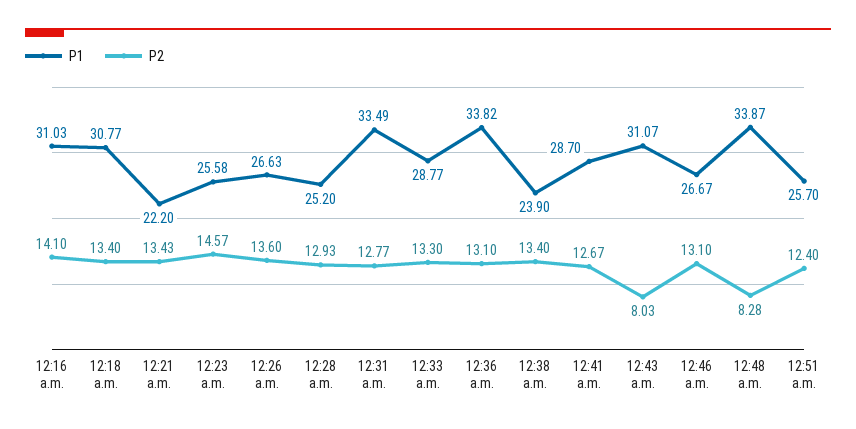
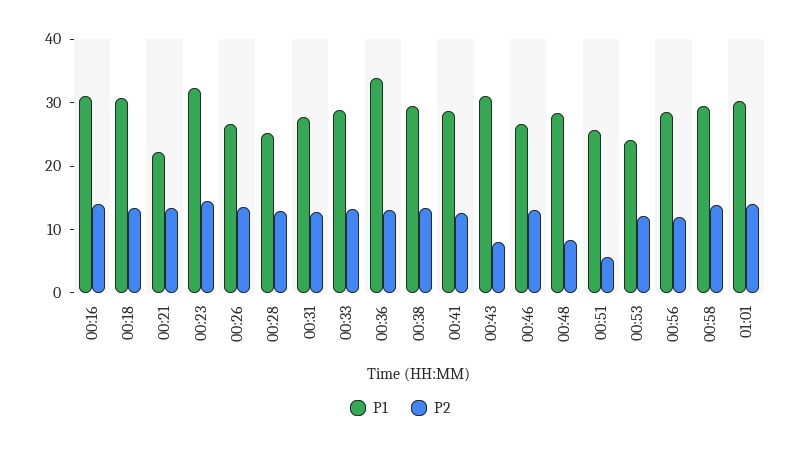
P1, 12:23 a.m.: 25.58 -> 32
P1, 12:31 a.m.: 33.49 -> 28
P1, 12:38 a.m.: 23.9 -> 30
P1, 12:48 a.m.: 33.87 -> 28
P2, 12:51 a.m.: 12.4 -> 6
P1, 00:53: none -> 24
P2, 00:53: none -> 12
P1, 00:56: none -> 28
P2, 00:56: none -> 12
P1, 00:58: none -> 30
P2, 00:58: none -> 14
P1, 01:01: none -> 30
P2, 01:01: none -> 14

